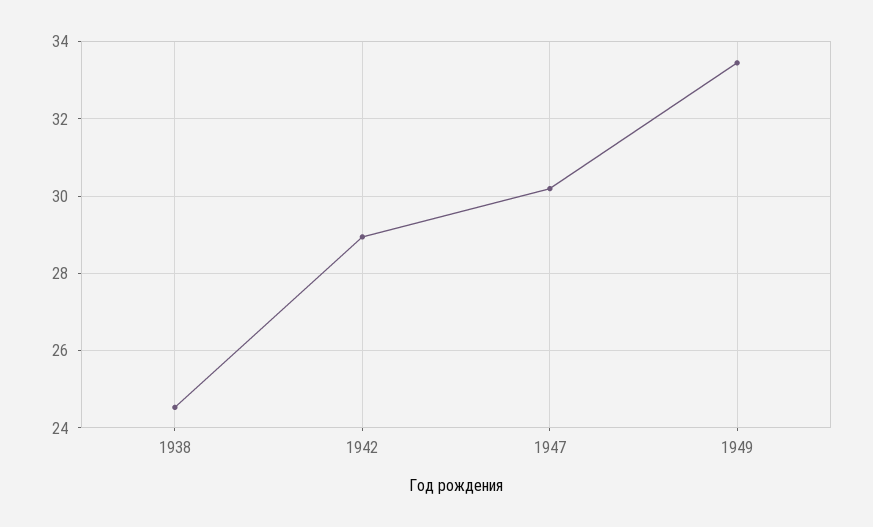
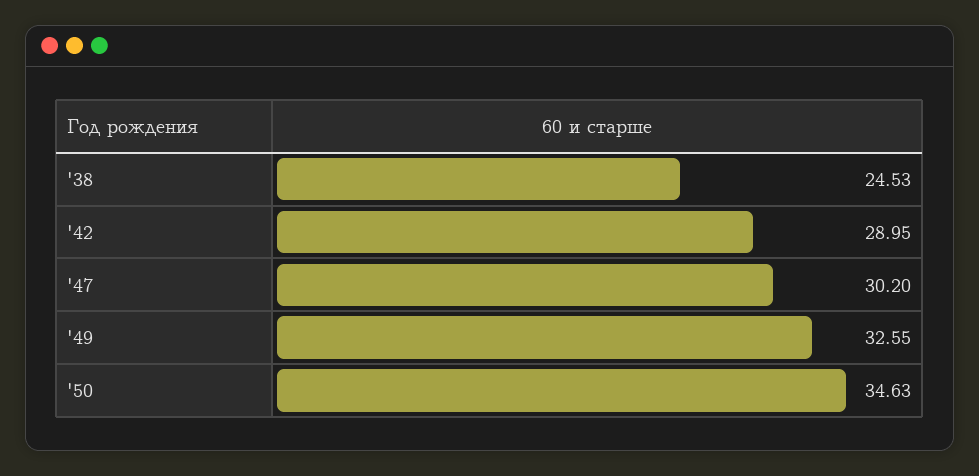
1949: 33.4 -> 32.55
'50: none -> 34.63

